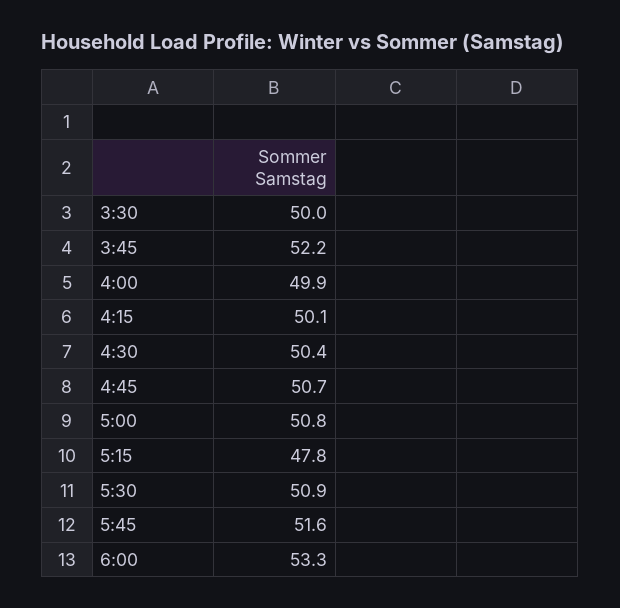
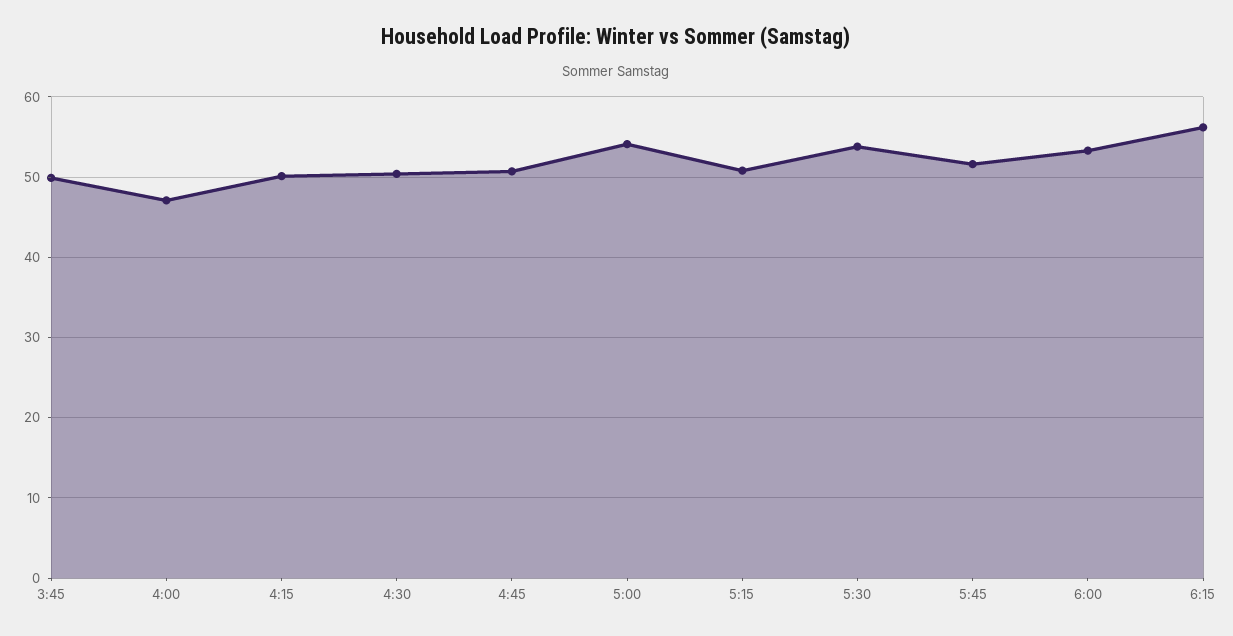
3:30: 50 -> none
3:45: 52.2 -> 50
4:00: 49.9 -> 47
5:00: 50.8 -> 54
5:15: 47.8 -> 51
5:30: 50.9 -> 54
6:15: none -> 56

